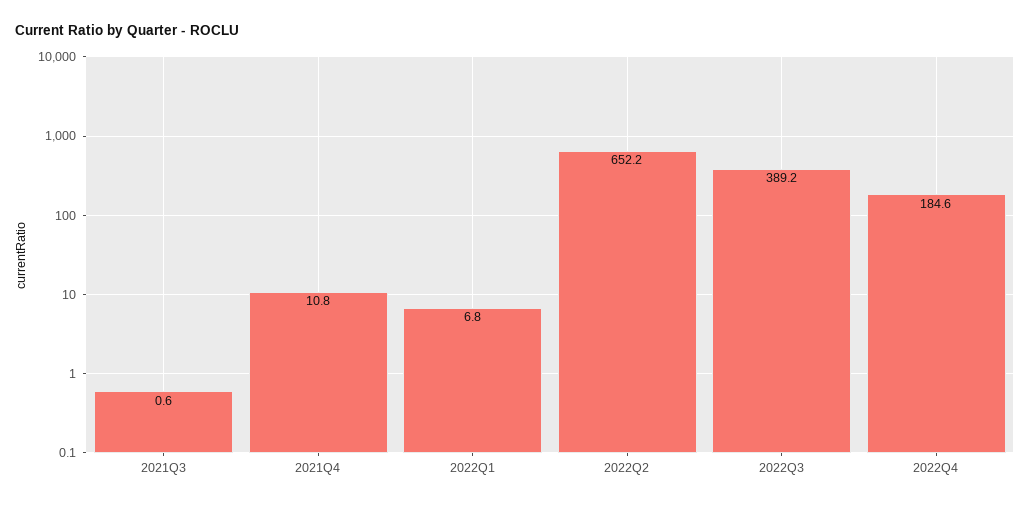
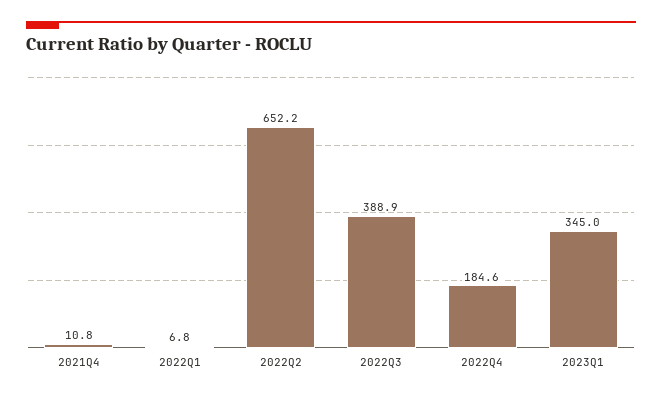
2021Q3: 0.6 -> none
2022Q3: 389.2 -> 388.9
2023Q1: none -> 345

